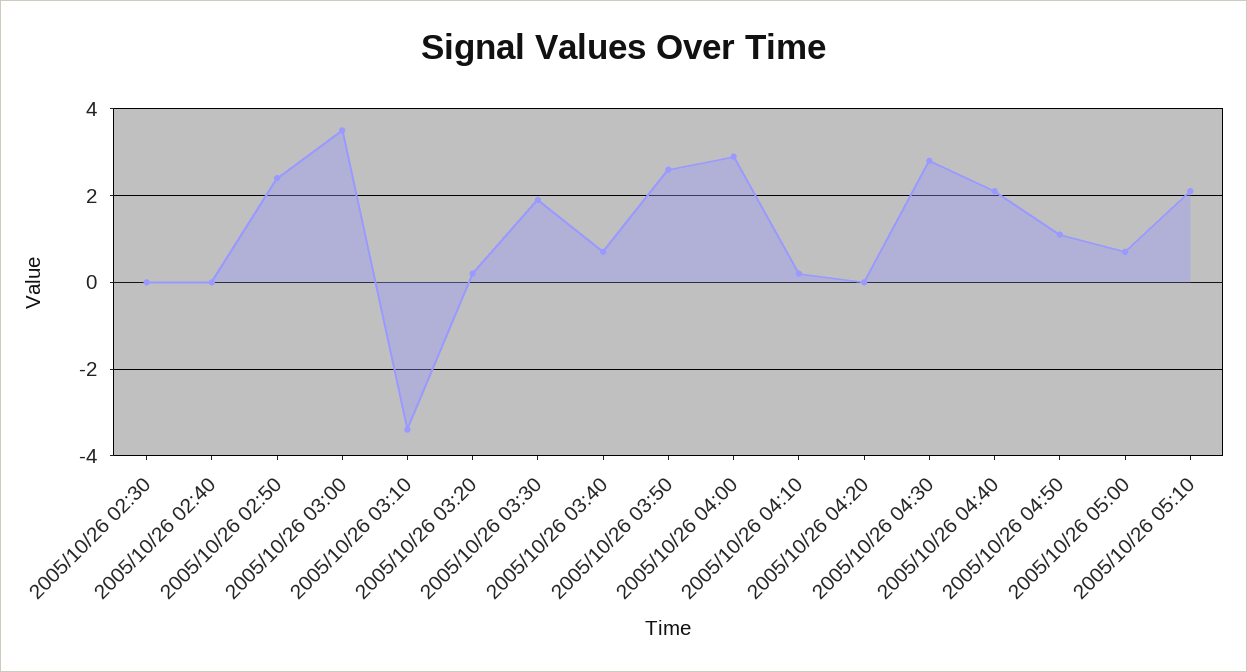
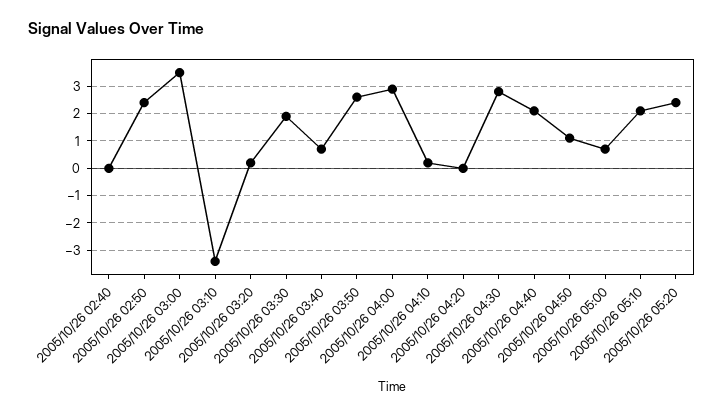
2005/10/26 02:30: 0 -> none
2005/10/26 05:20: none -> 2.5

